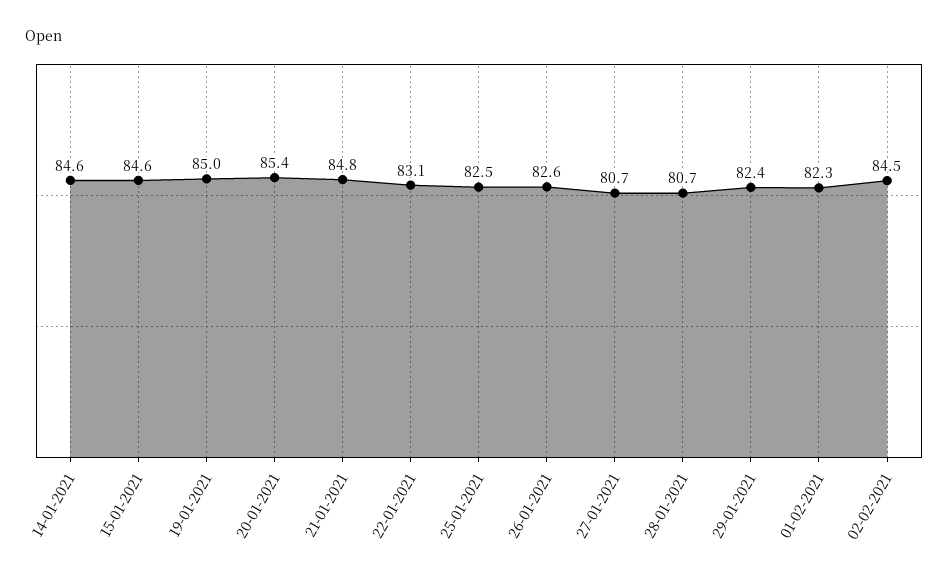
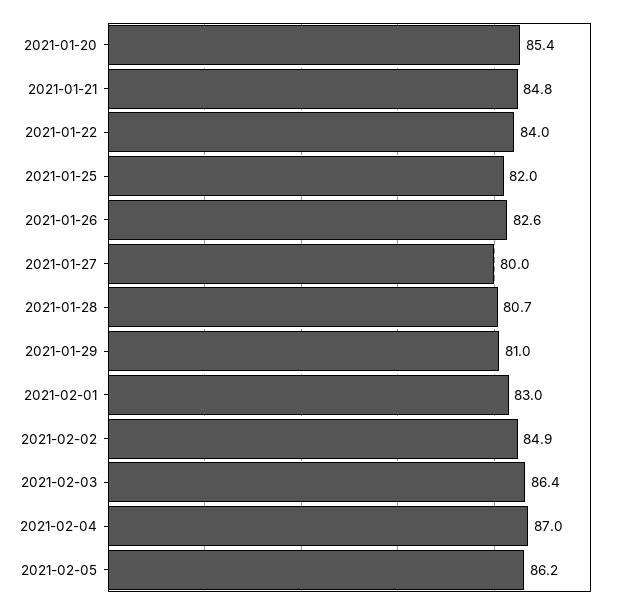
14-01-2021: 84.6 -> none
15-01-2021: 84.6 -> none
19-01-2021: 85 -> none
22-01-2021: 83.1 -> 84
25-01-2021: 82.5 -> 82
27-01-2021: 80.7 -> 80
29-01-2021: 82.4 -> 81
01-02-2021: 82.3 -> 83
02-02-2021: 84.5 -> 84.9
2021-02-03: none -> 86.4
2021-02-04: none -> 87
2021-02-05: none -> 86.2

